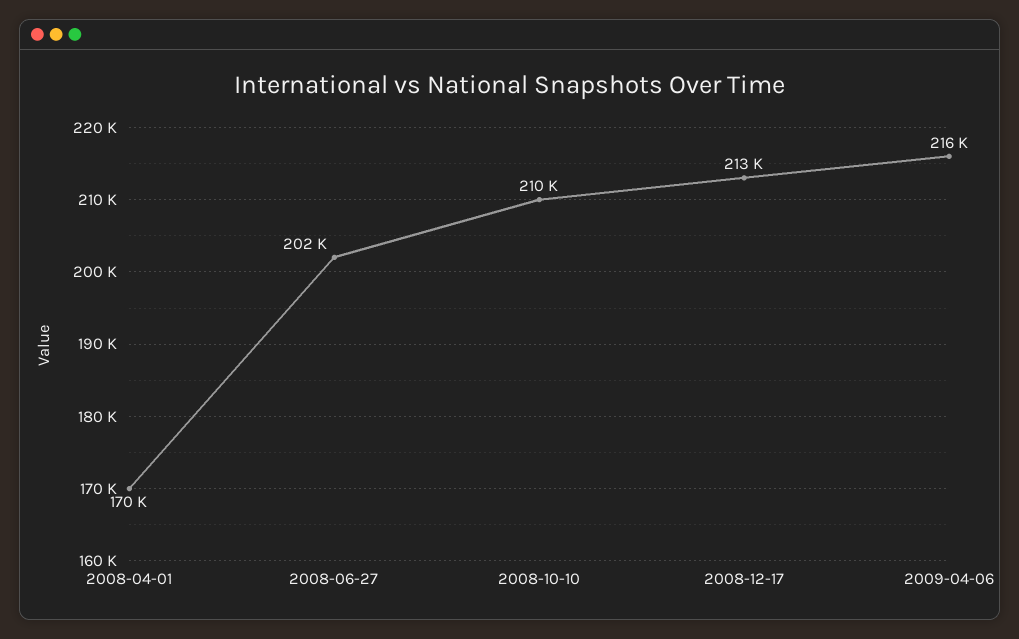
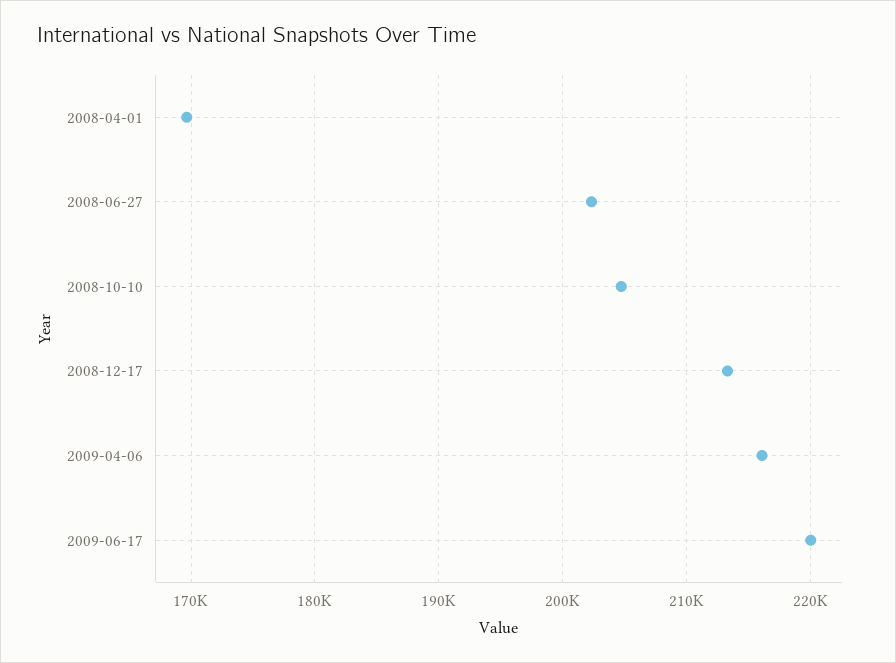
2008-10-10: 210000 -> 205000
2009-06-17: none -> 220000

